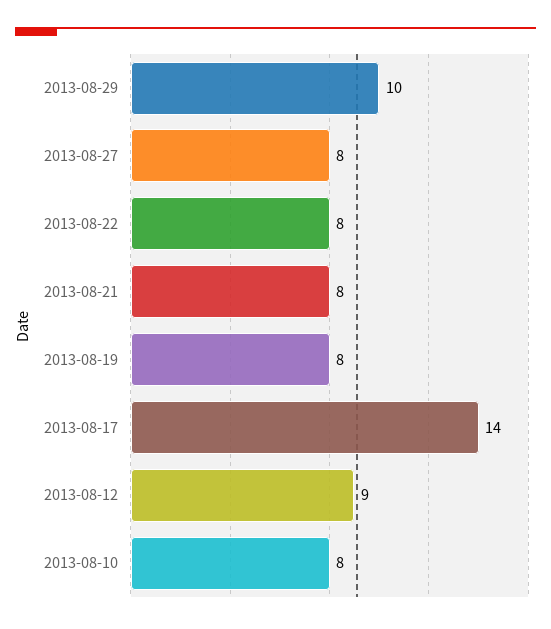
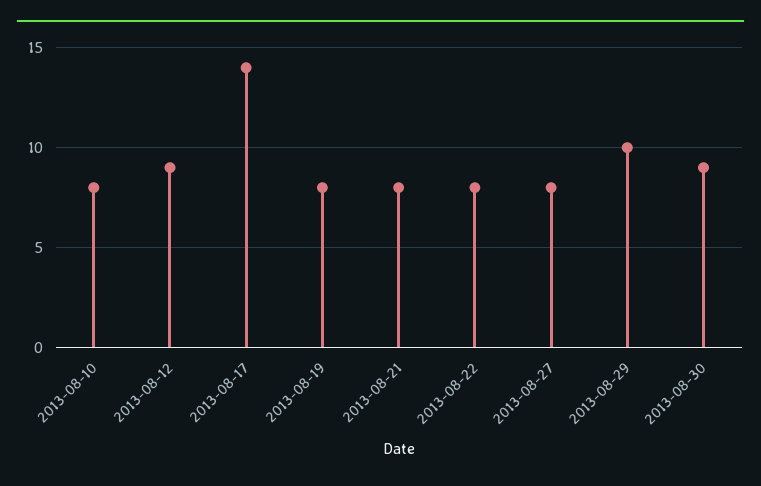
2013-08-30: none -> 9

